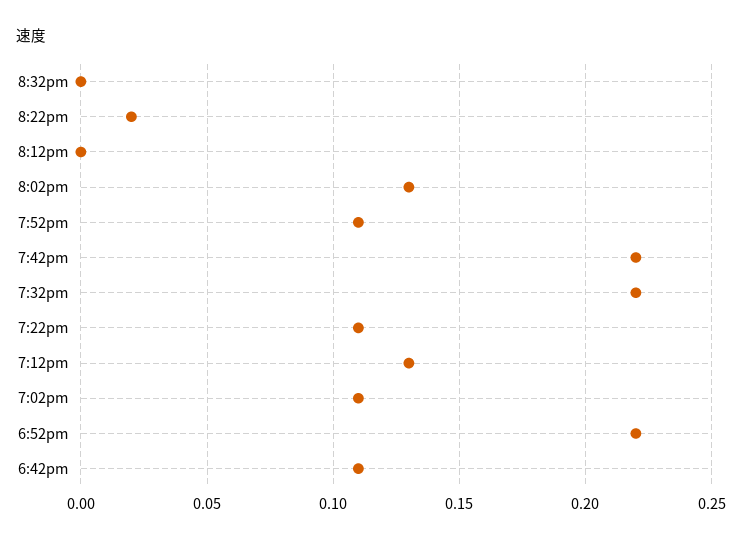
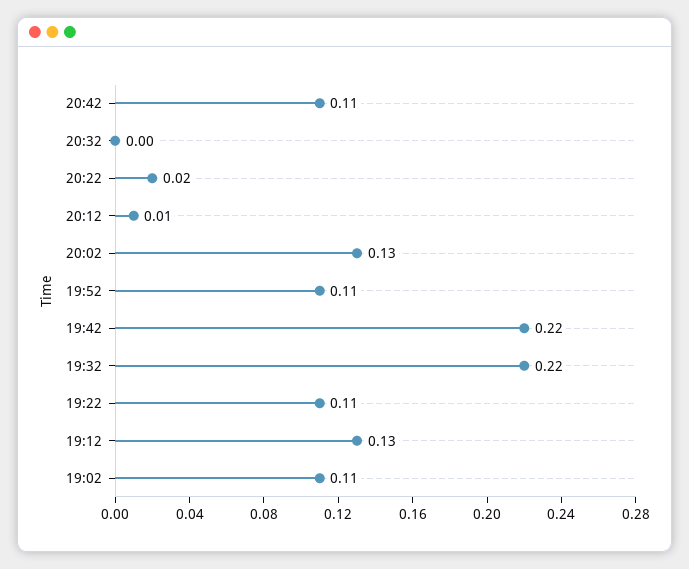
8:12pm: 0 -> 0.01
6:52pm: 0.22 -> none
6:42pm: 0.11 -> none
20:42: none -> 0.11

